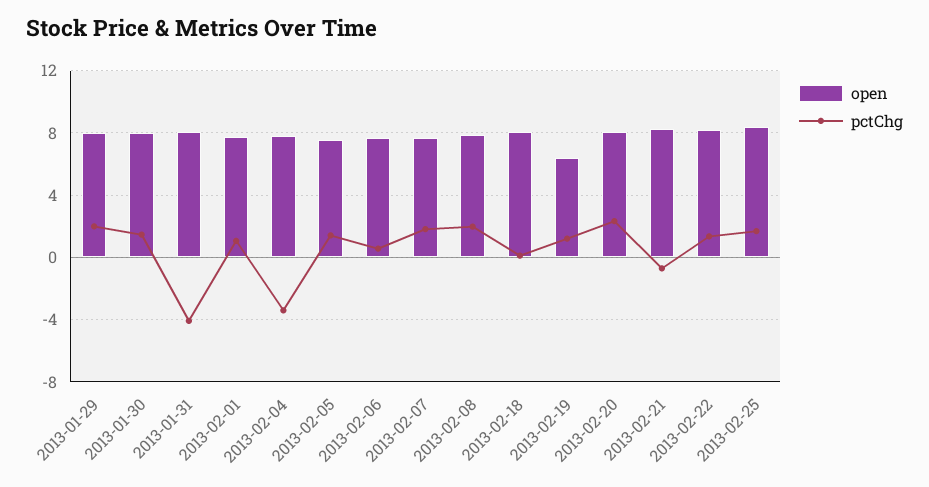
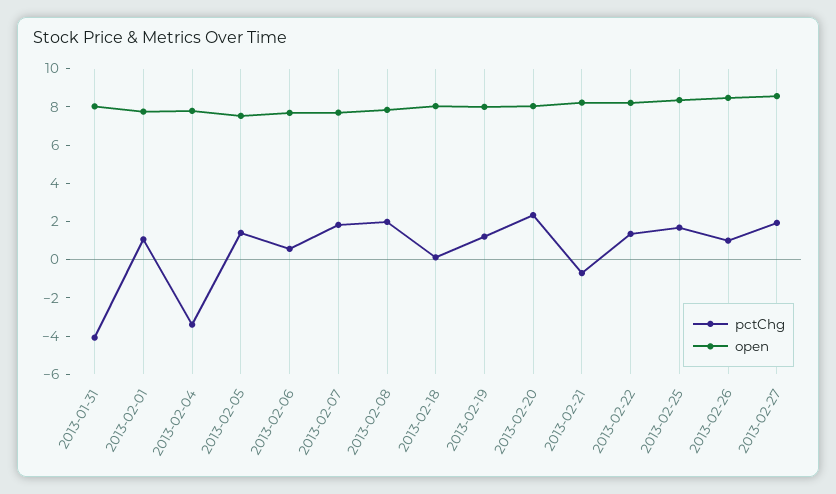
open, 2013-01-29: 8 -> none
pctChg, 2013-01-29: 2 -> none
open, 2013-01-30: 8 -> none
pctChg, 2013-01-30: 1.5 -> none
open, 2013-02-19: 6.5 -> 8
pctChg, 2013-02-26: none -> 1
open, 2013-02-26: none -> 8.5
pctChg, 2013-02-27: none -> 2
open, 2013-02-27: none -> 8.5

